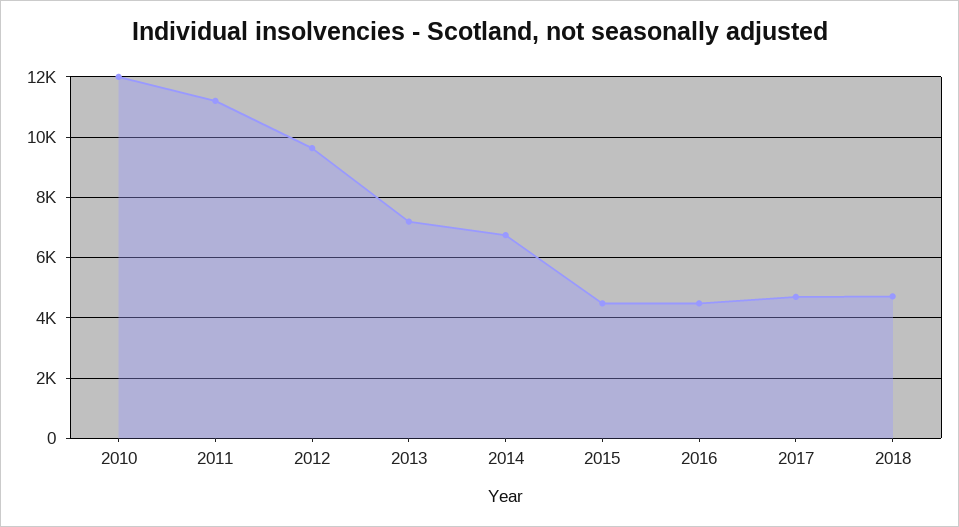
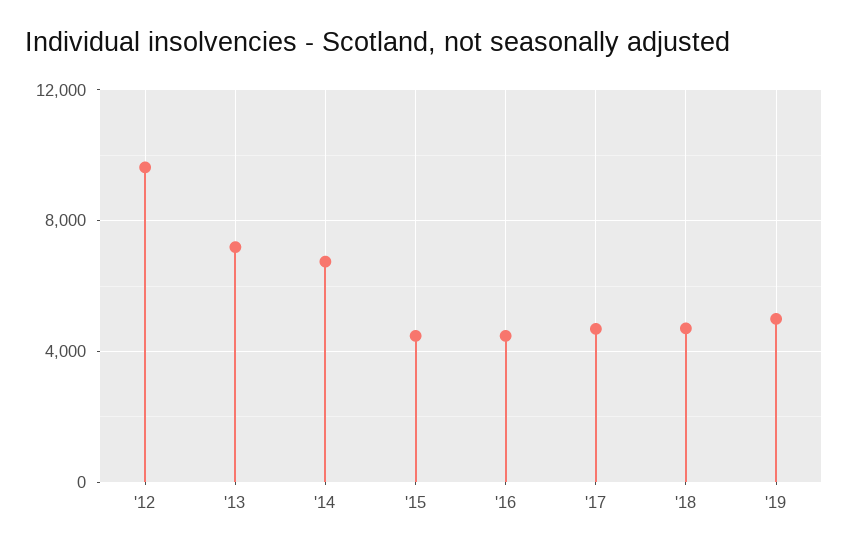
2010: 12000 -> none
2011: 11200 -> none
'19: none -> 5000

